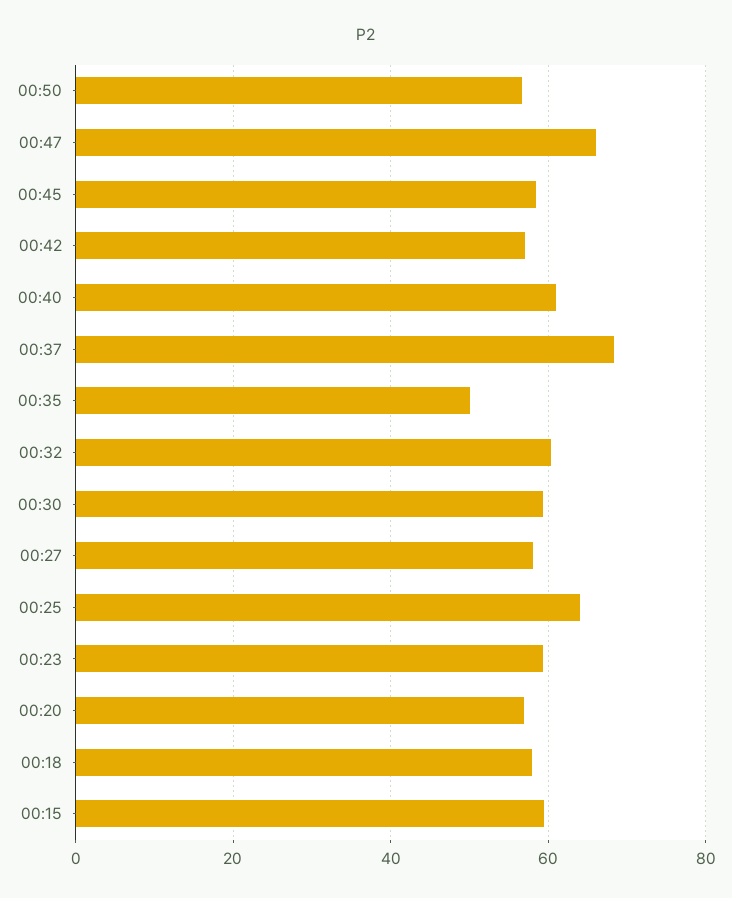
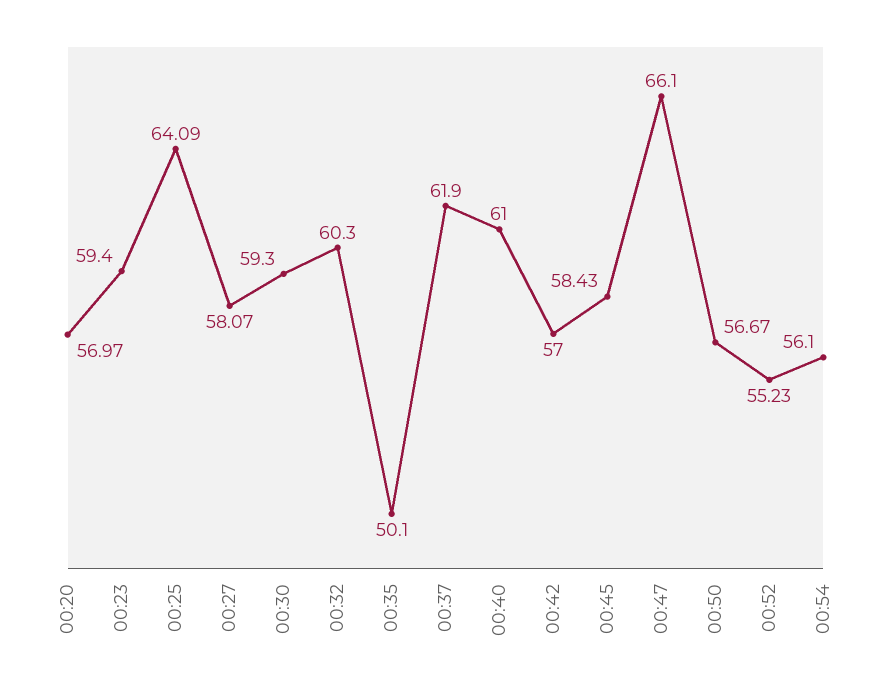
00:37: 68 -> 61.9
00:18: 58 -> none
00:15: 60 -> none
00:52: none -> 55.23
00:54: none -> 56.1

